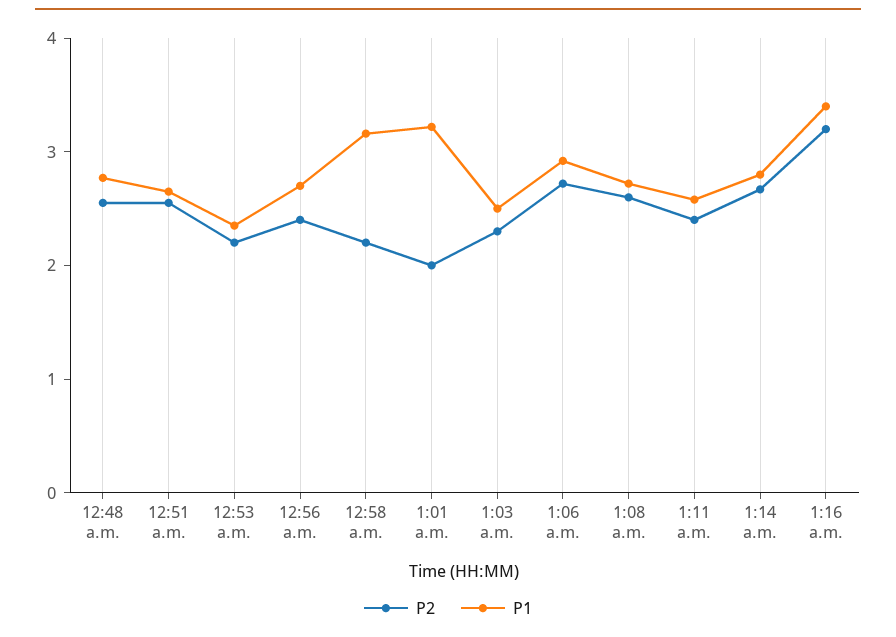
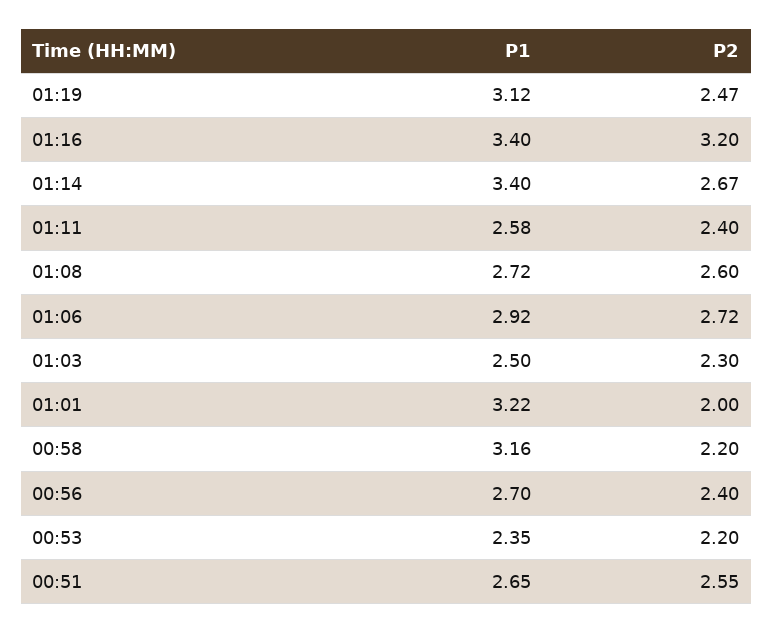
P2, 12:48 a.m.: 2.6 -> none
P1, 12:48 a.m.: 2.8 -> none
P1, 1:14 a.m.: 2.8 -> 3.4
P1, 01:19: none -> 3.12
P2, 01:19: none -> 2.47

